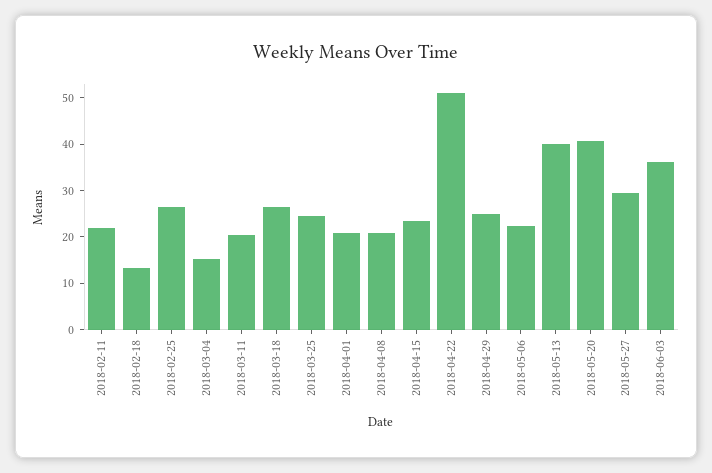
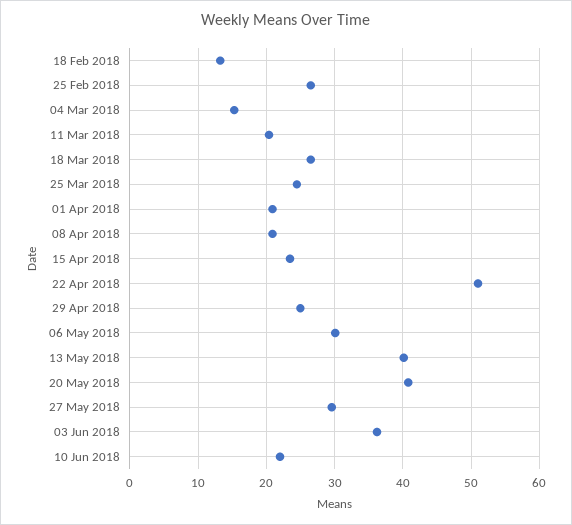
2018-02-11: 22 -> none
2018-05-06: 22 -> 30
10 Jun 2018: none -> 22

